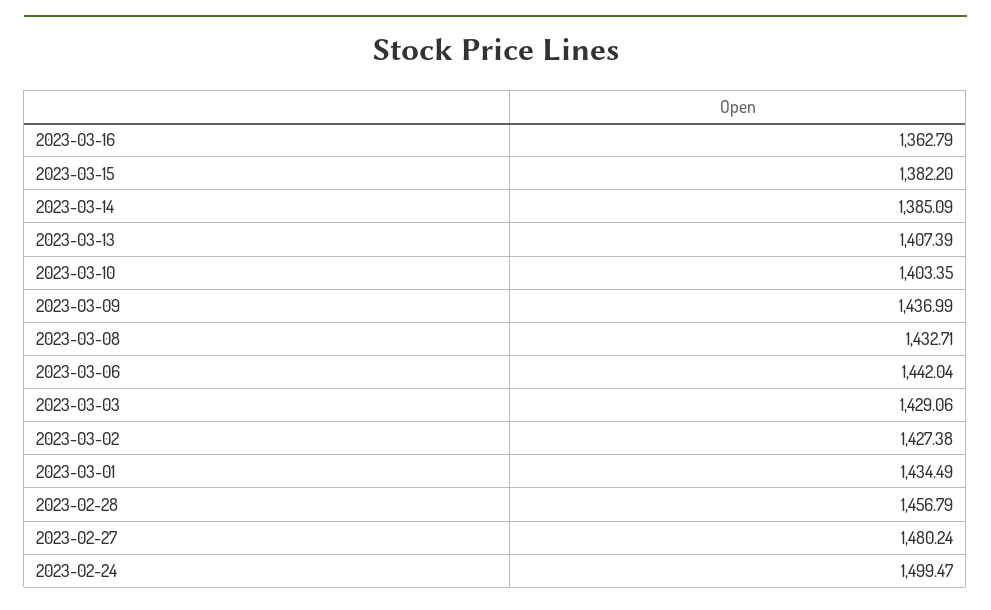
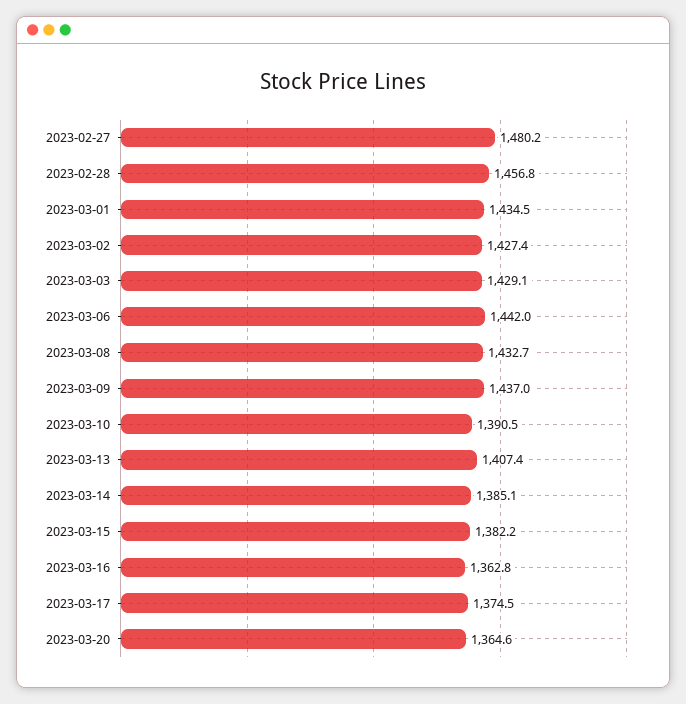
2023-03-10: 1403.35 -> 1390.5
2023-02-24: 1499.47 -> none
2023-03-17: none -> 1374.5
2023-03-20: none -> 1364.6

